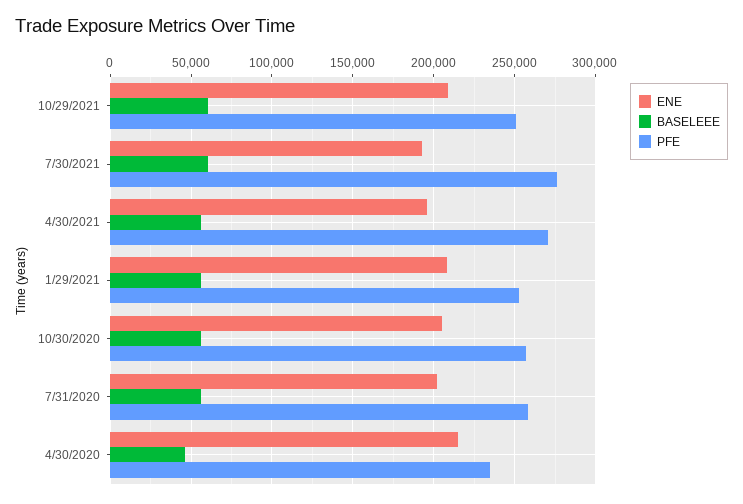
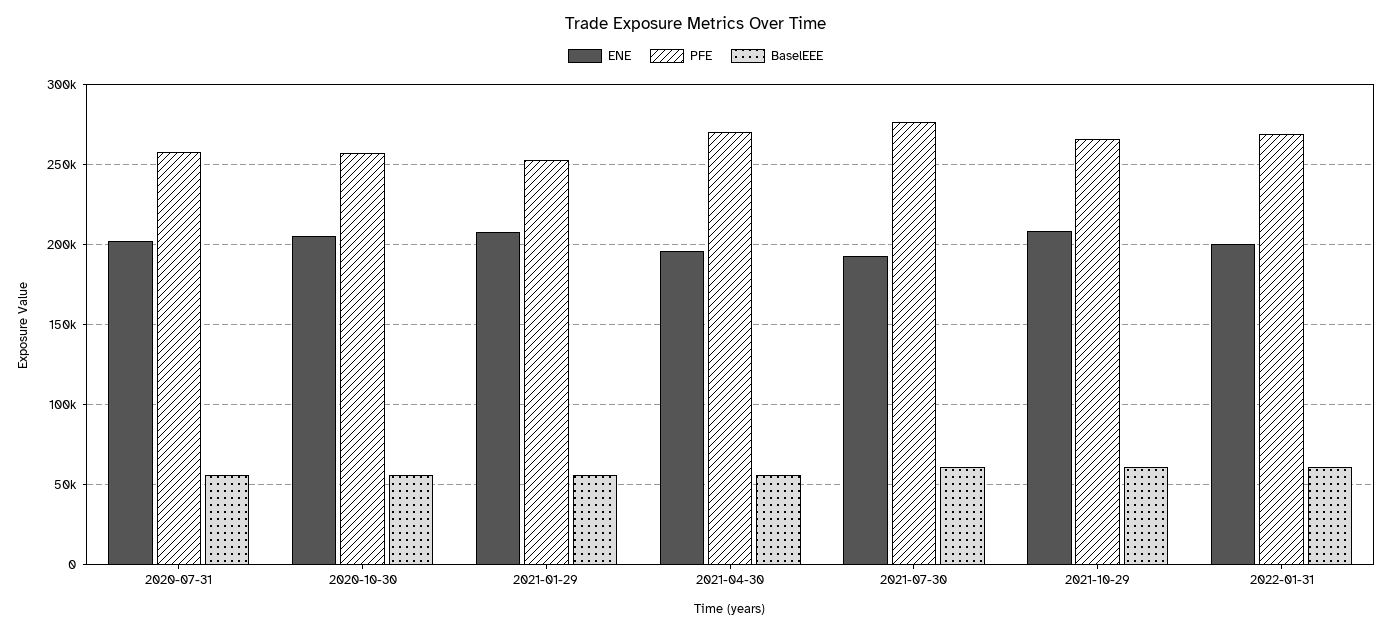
PFE, 10/29/2021: 250000 -> 265000
ENE, 4/30/2020: 215000 -> none
BASELEEE, 4/30/2020: 45000 -> none
PFE, 4/30/2020: 235000 -> none
ENE, 2022-01-31: none -> 200000
PFE, 2022-01-31: none -> 270000
BASELEEE, 2022-01-31: none -> 60000

